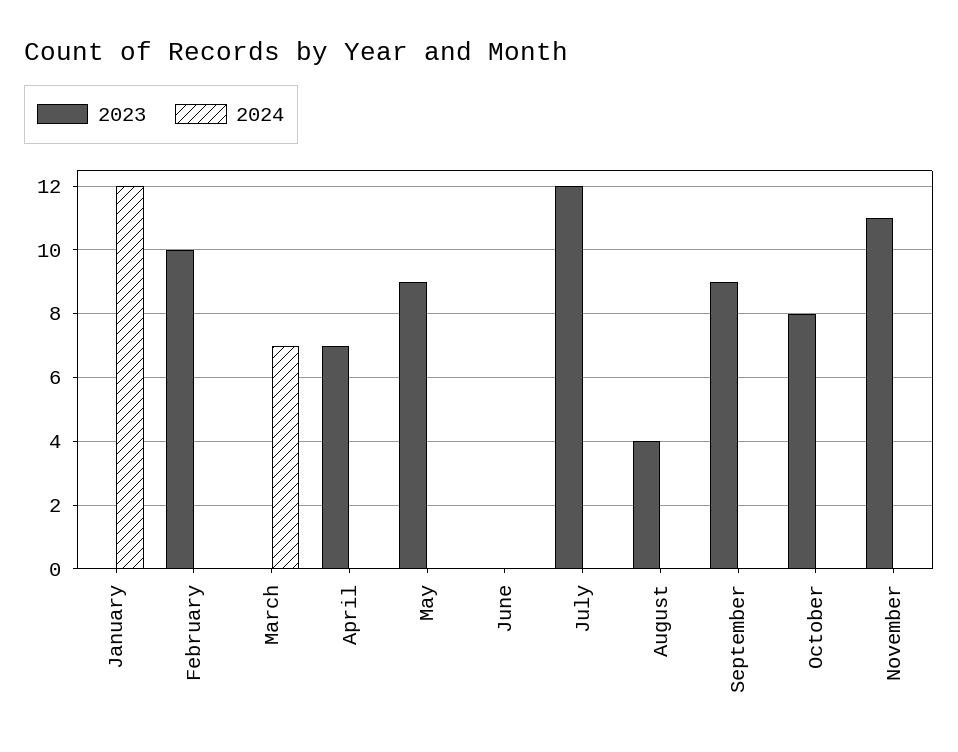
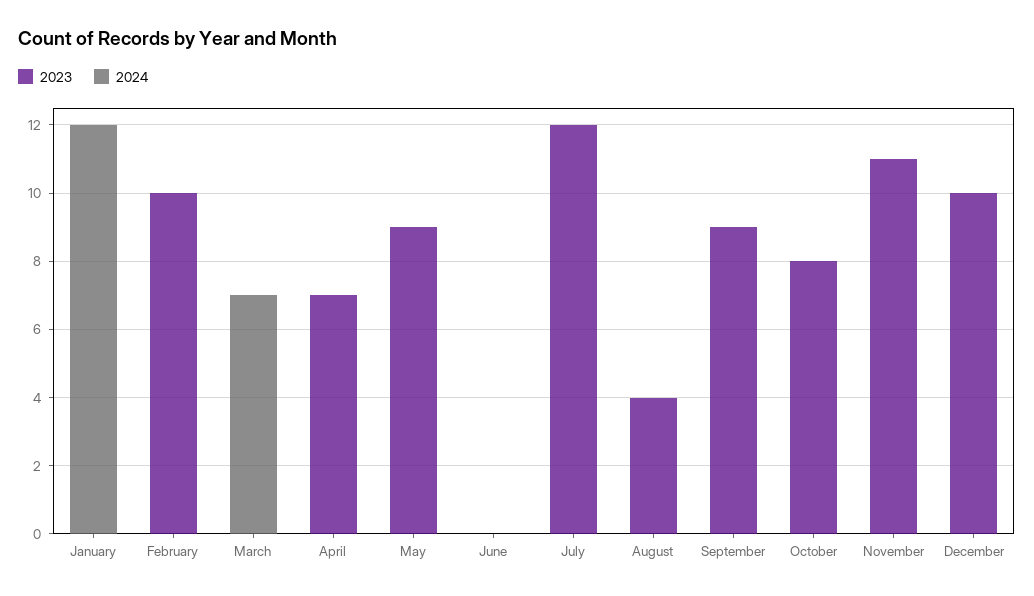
2023, December: none -> 10
2024, December: none -> 0

